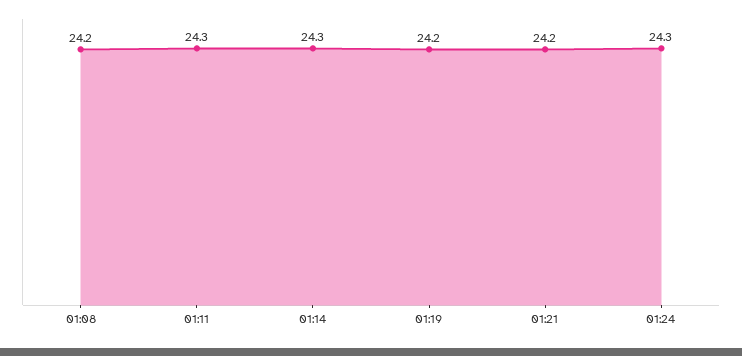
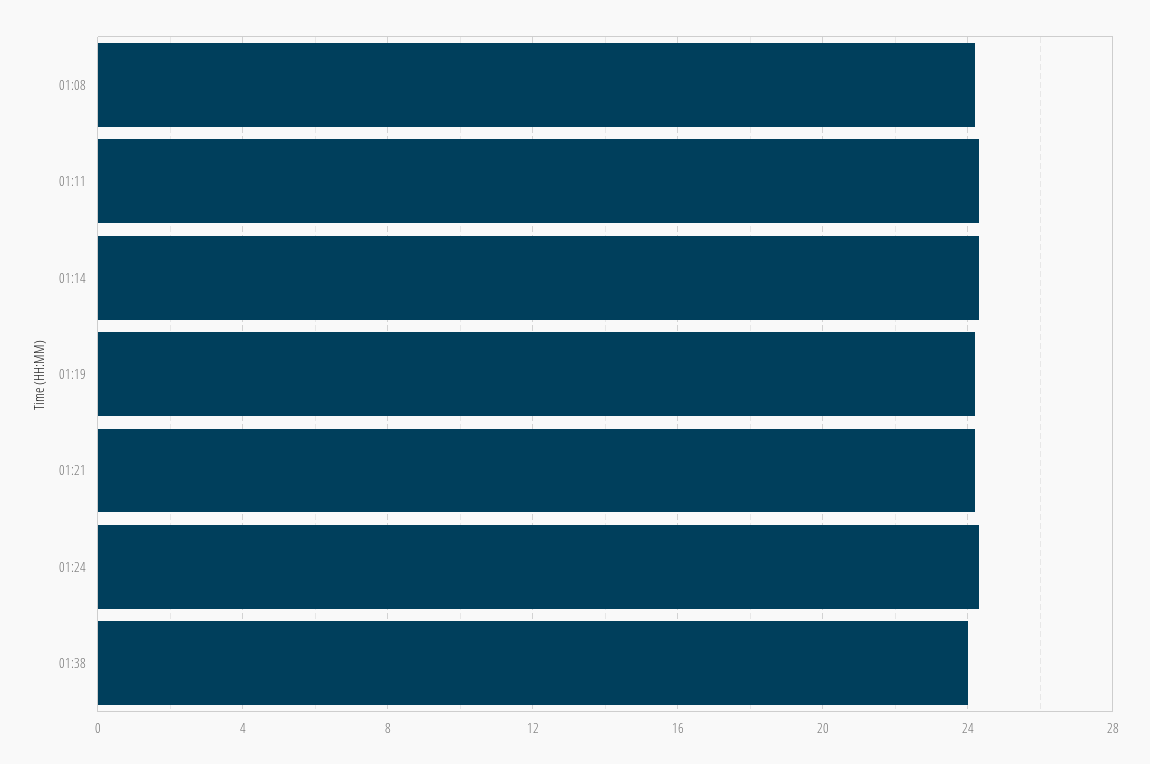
01:38: none -> 24

